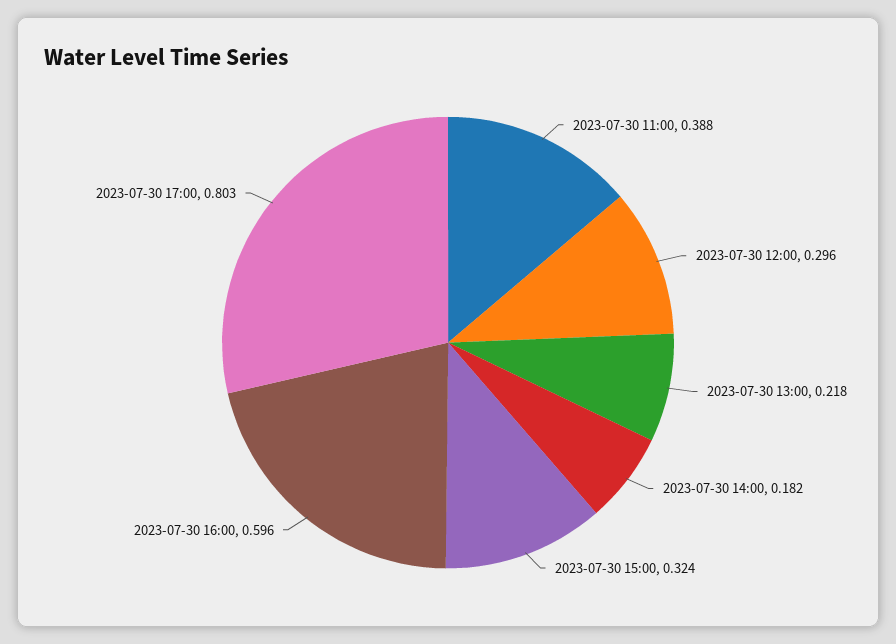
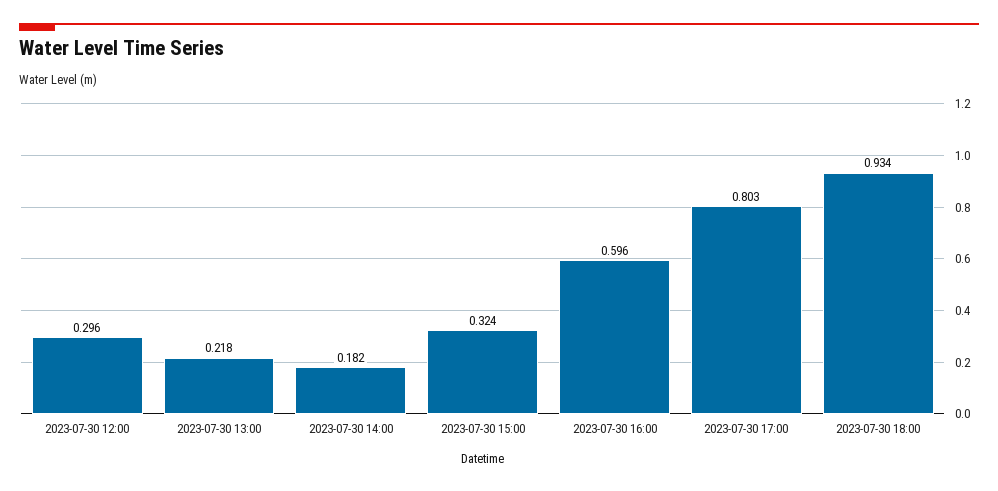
2023-07-30 11:00: 0.388 -> none
2023-07-30 18:00: none -> 0.934

